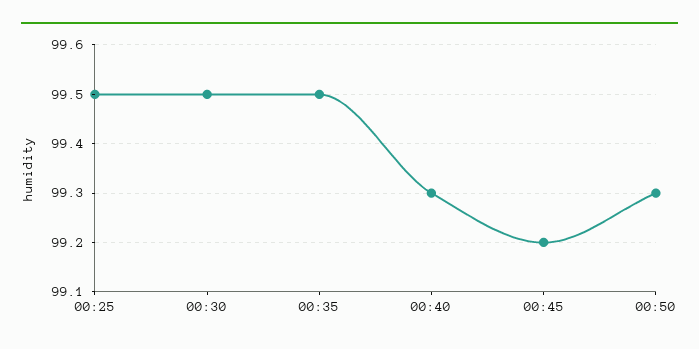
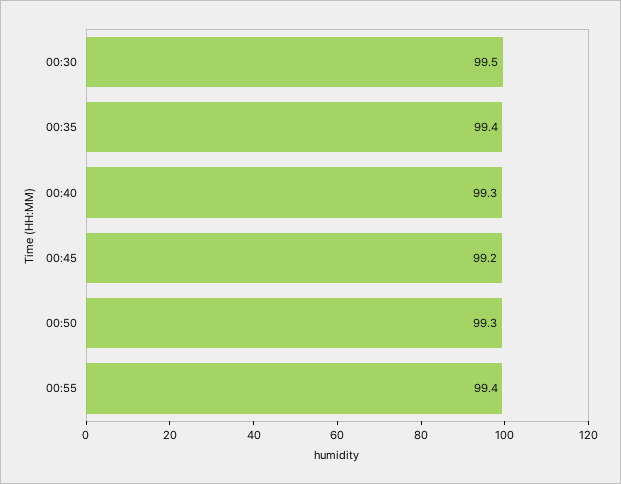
00:25: 99.5 -> none
00:35: 99.5 -> 99.4
00:55: none -> 99.4

